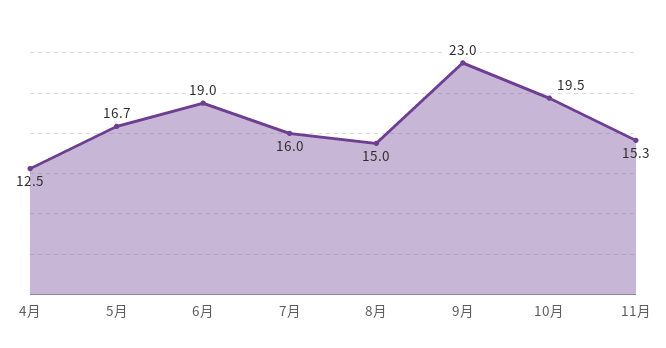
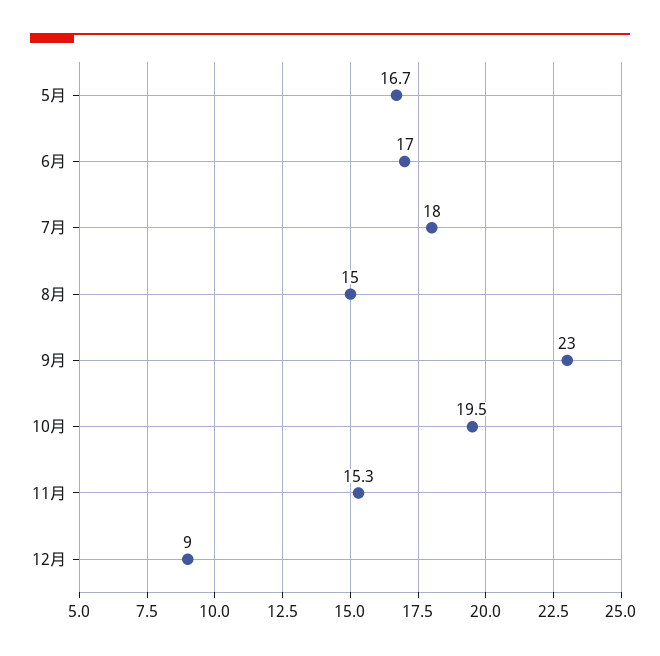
4月: 12.5 -> none
6月: 19 -> 17
7月: 16 -> 18
12月: none -> 9

